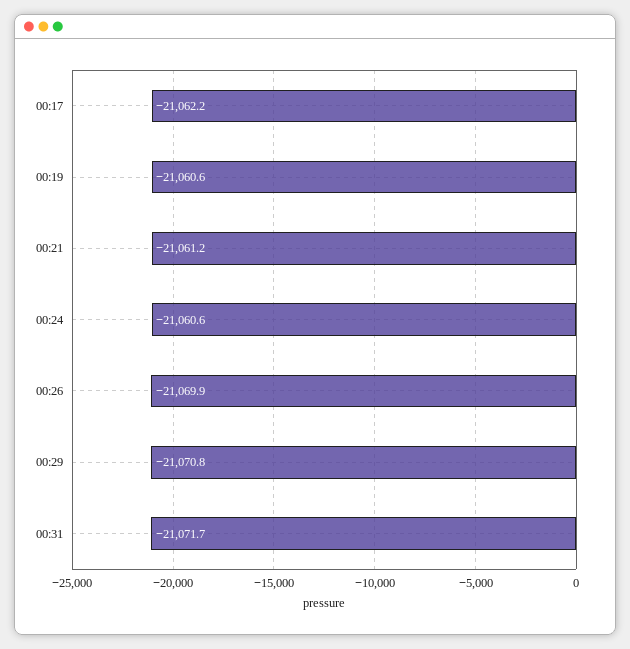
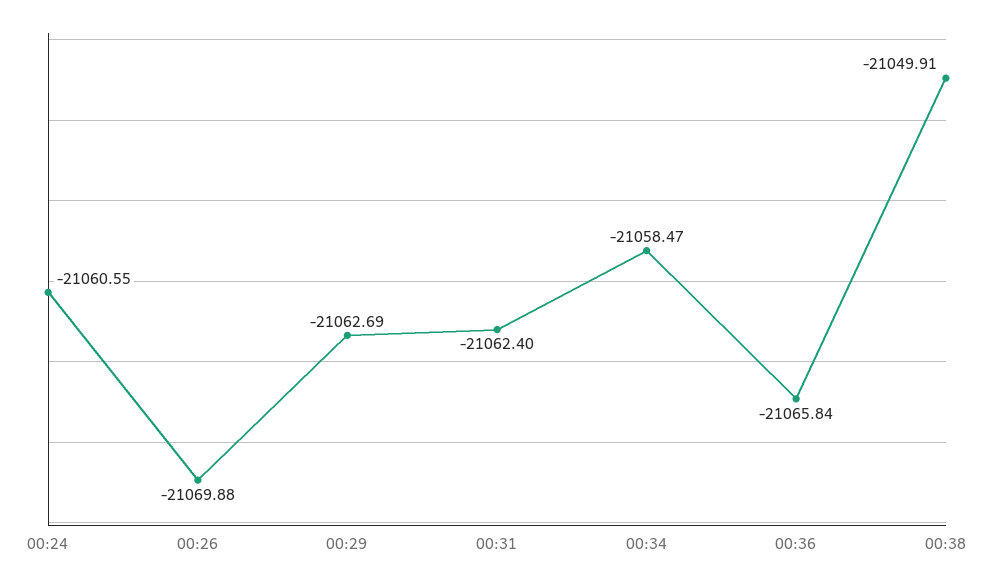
00:17: -21062.2 -> none
00:19: -21060.6 -> none
00:21: -21061.2 -> none
00:29: -21070.8 -> -21062.69
00:31: -21071.7 -> -21062.4
00:34: none -> -21058.47
00:36: none -> -21065.84
00:38: none -> -21049.91

